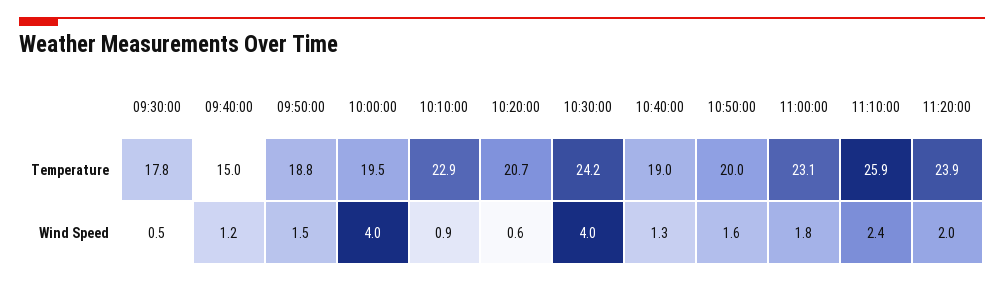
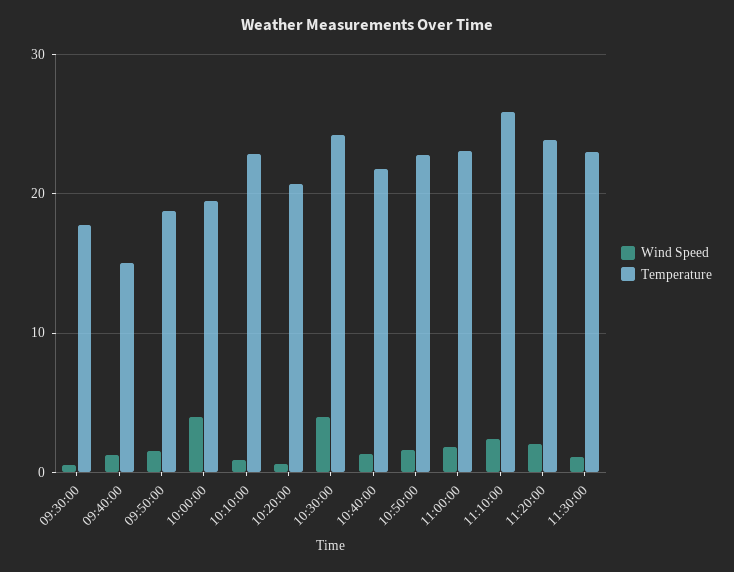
Temperature, 10:40:00: 19 -> 22
Temperature, 10:50:00: 20 -> 23
Wind Speed, 11:30:00: none -> 1
Temperature, 11:30:00: none -> 23

